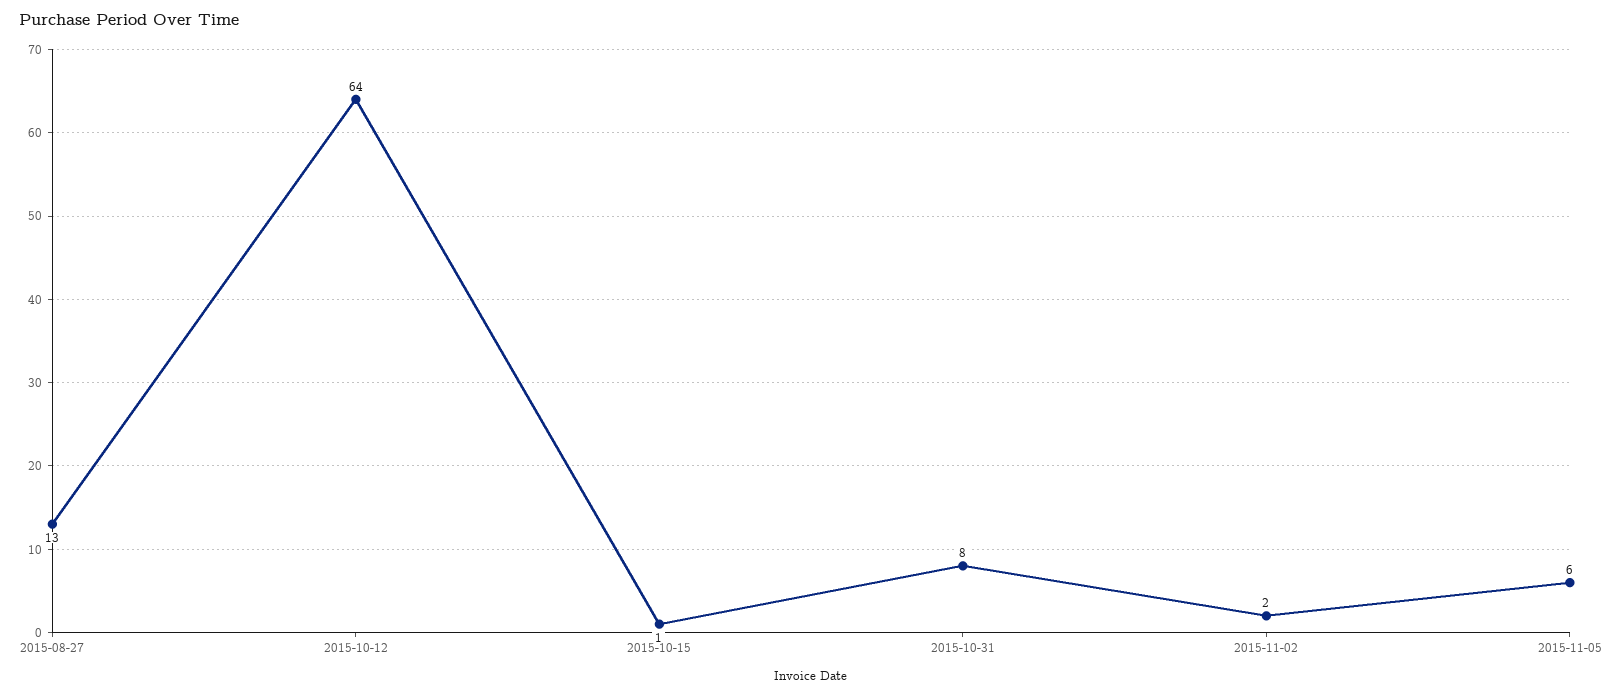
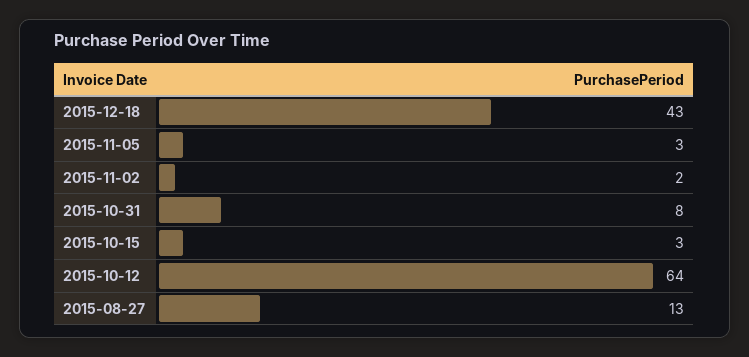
2015-10-15: 1 -> 3
2015-11-05: 6 -> 3
2015-12-18: none -> 43

